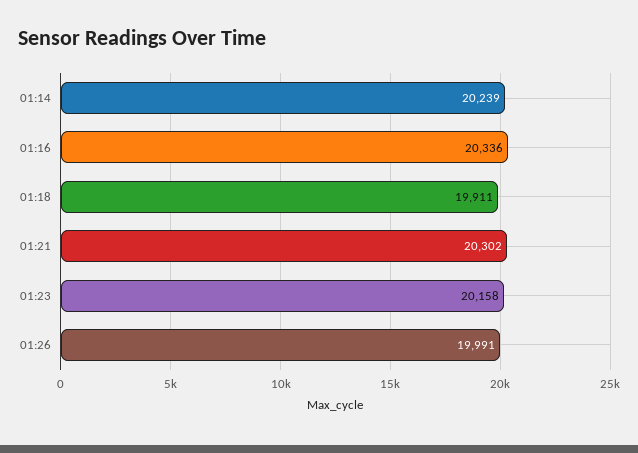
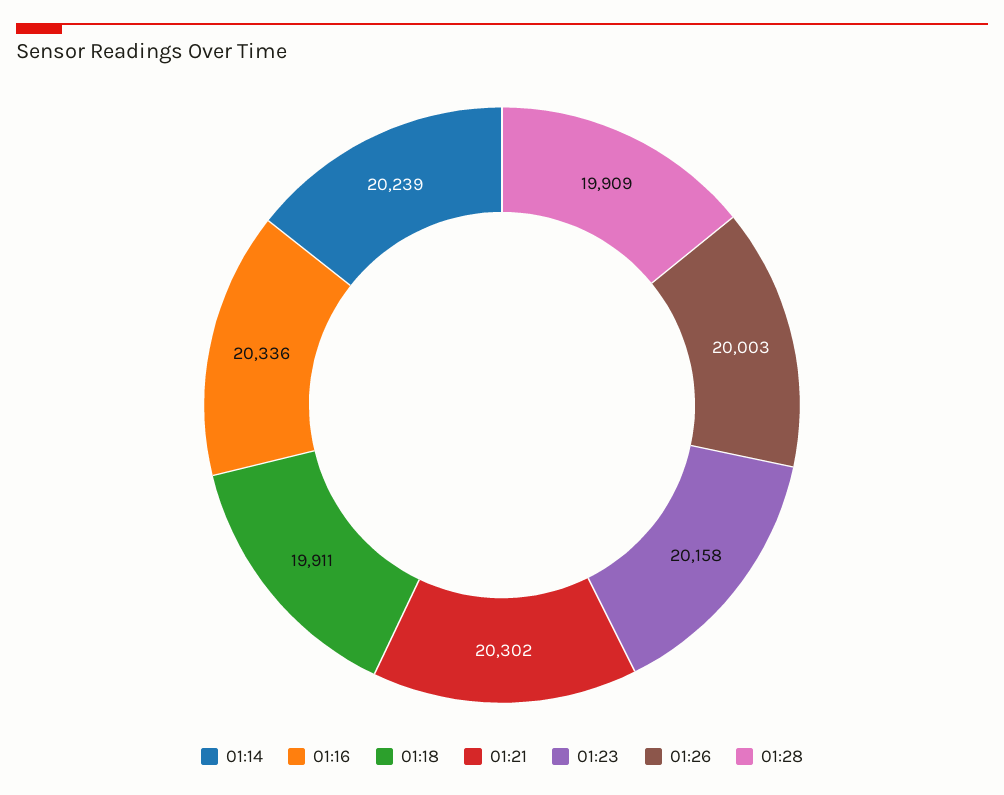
01:26: 19991 -> 20003
01:28: none -> 19909

